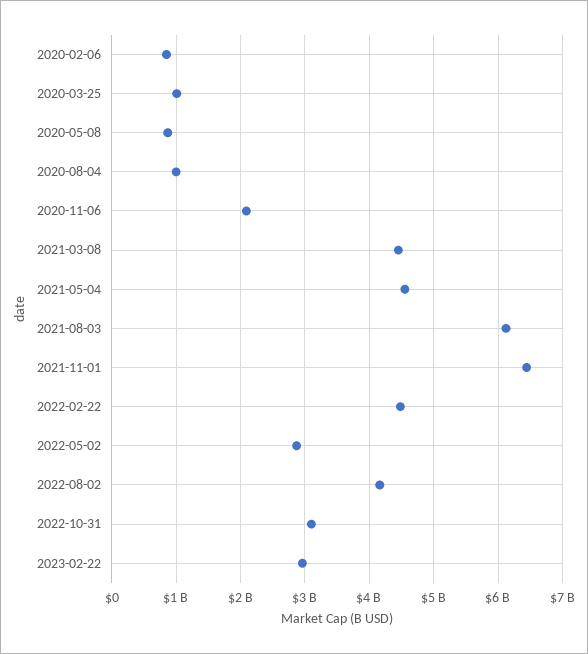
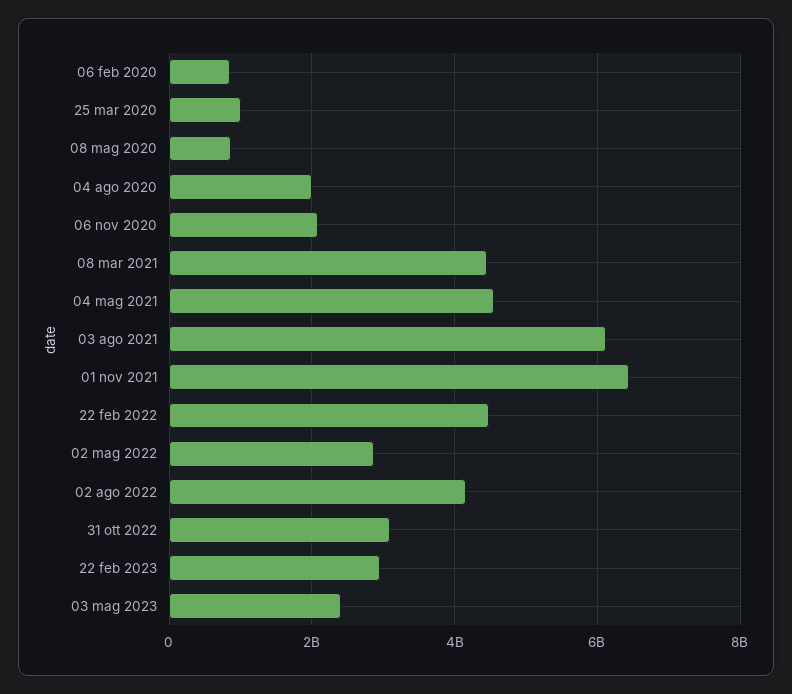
2020-08-04: 1000000000 -> 2000000000
03 mag 2023: none -> 2400000000

